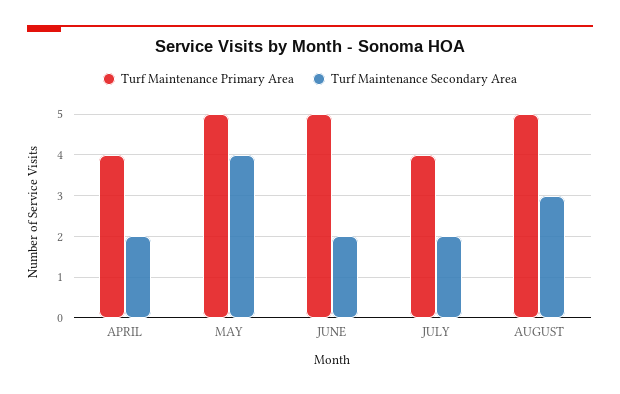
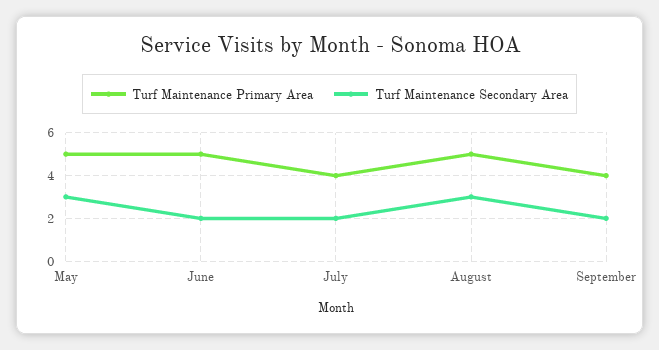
Turf Maintenance Primary Area, APRIL: 4 -> none
Turf Maintenance Secondary Area, APRIL: 2 -> none
Turf Maintenance Secondary Area, MAY: 4 -> 3
Turf Maintenance Primary Area, September: none -> 4
Turf Maintenance Secondary Area, September: none -> 2

